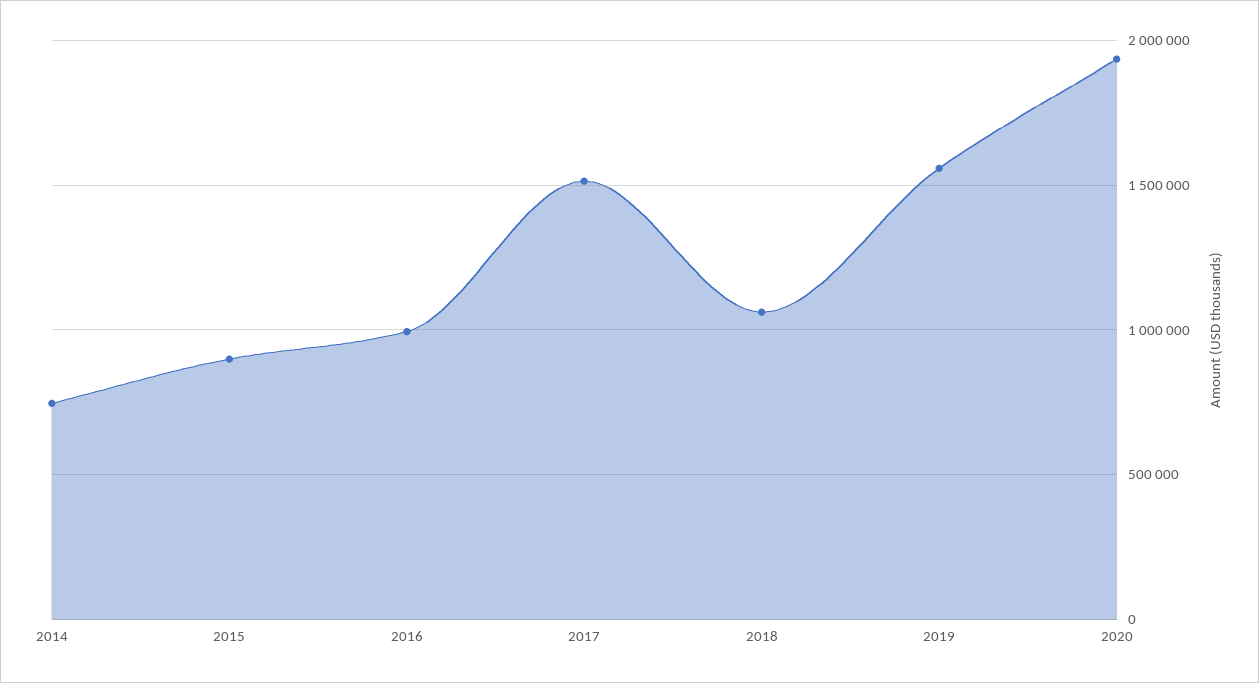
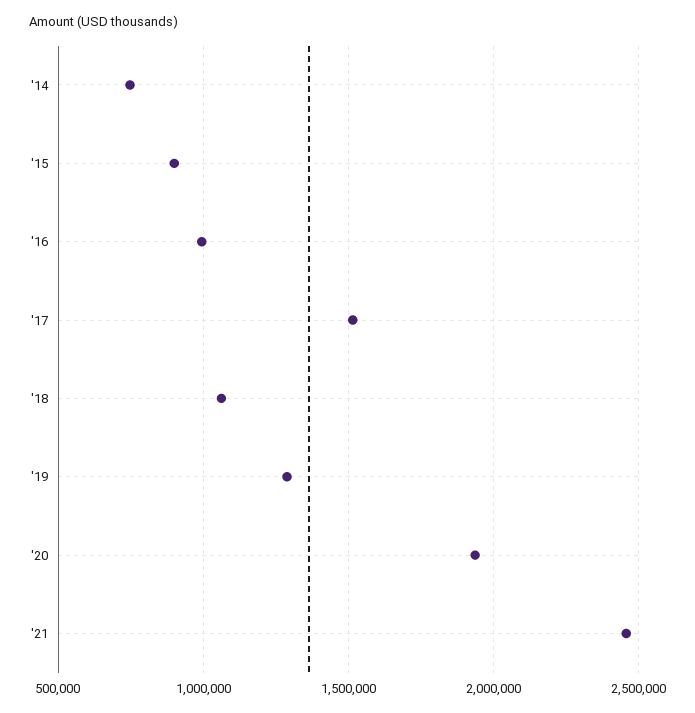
2019: 1550000 -> 1300000
'21: none -> 2450000

